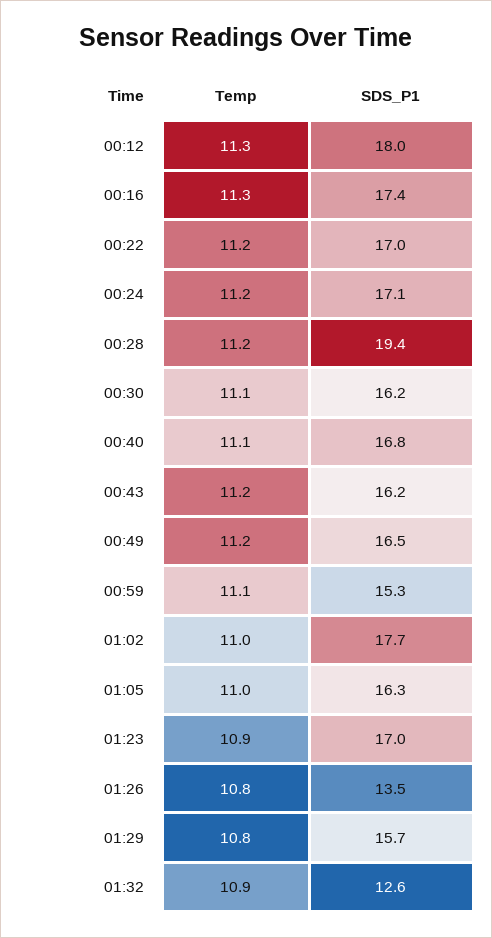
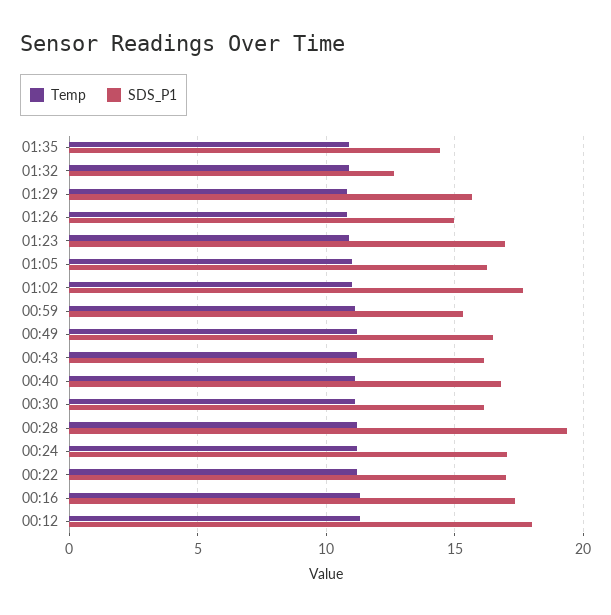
SDS_P1, 01:26: 13.5 -> 15
Temp, 01:35: none -> 11
SDS_P1, 01:35: none -> 14.5

